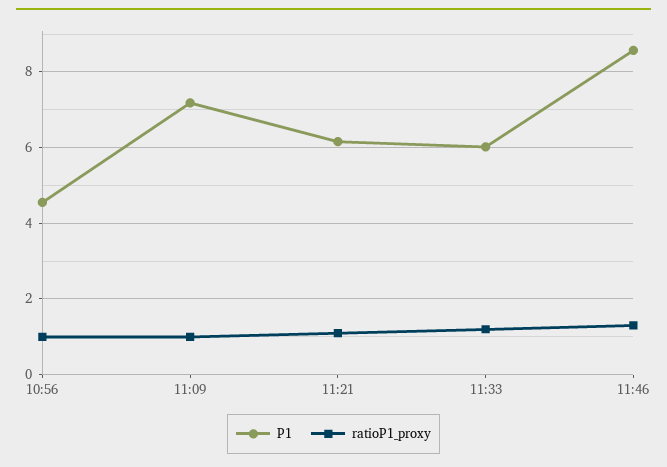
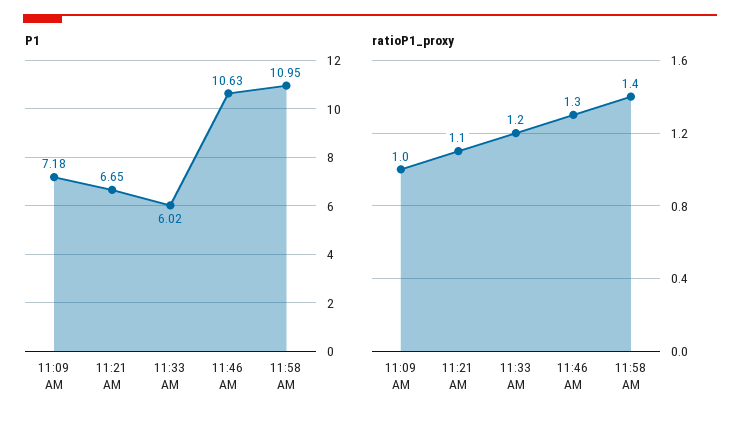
P1, 10:56: 4.6 -> none
ratioP1_proxy, 10:56: 1 -> none
P1, 11:21: 6.2 -> 6.65
P1, 11:46: 8.6 -> 10.63
P1, 11:58 AM: none -> 10.95
ratioP1_proxy, 11:58 AM: none -> 1.4

